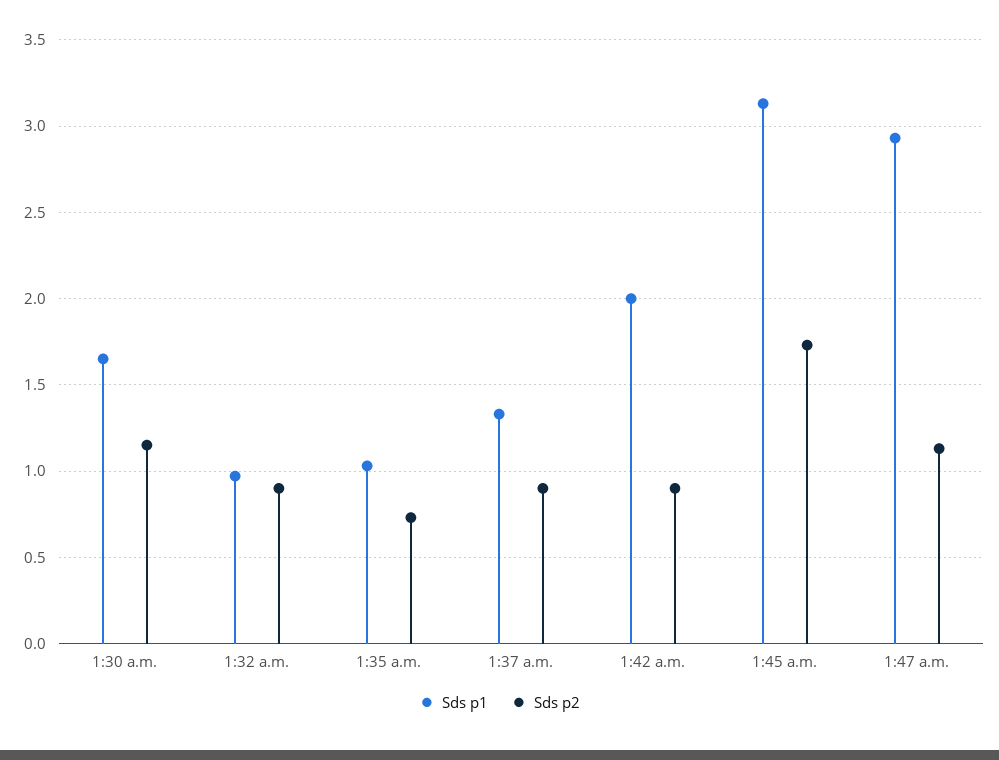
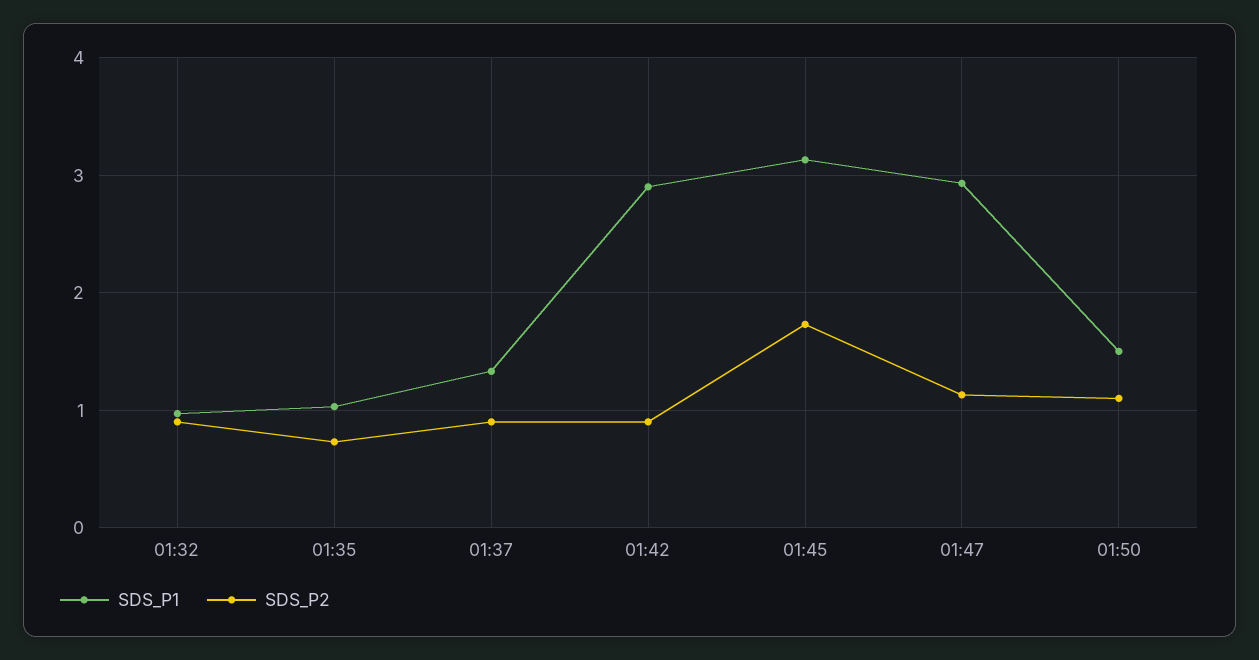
Sds p1, 1:30 a.m.: 1.65 -> none
Sds p2, 1:30 a.m.: 1.15 -> none
Sds p1, 1:42 a.m.: 2 -> 2.9
Sds p1, 01:50: none -> 1.5
Sds p2, 01:50: none -> 1.1

